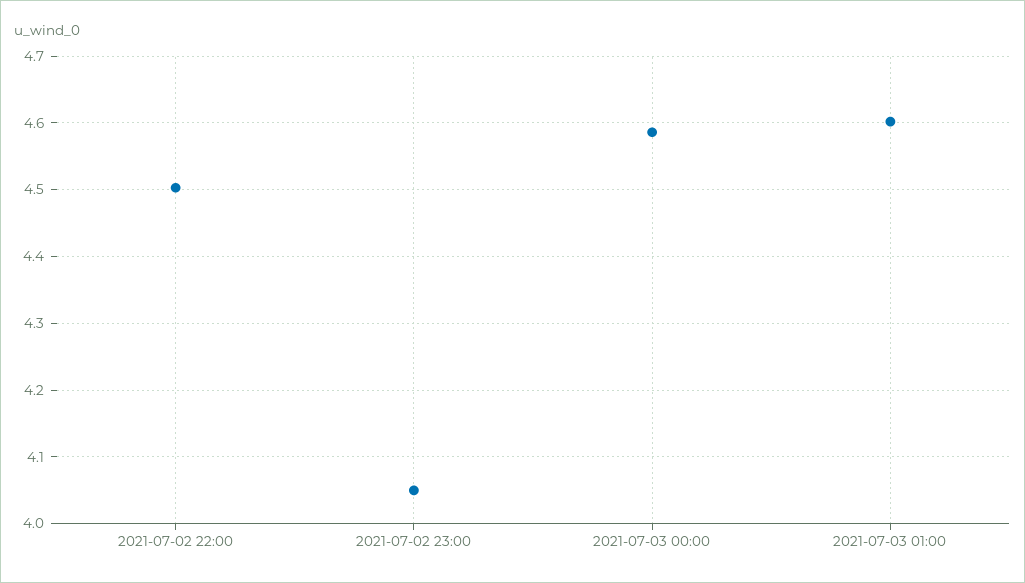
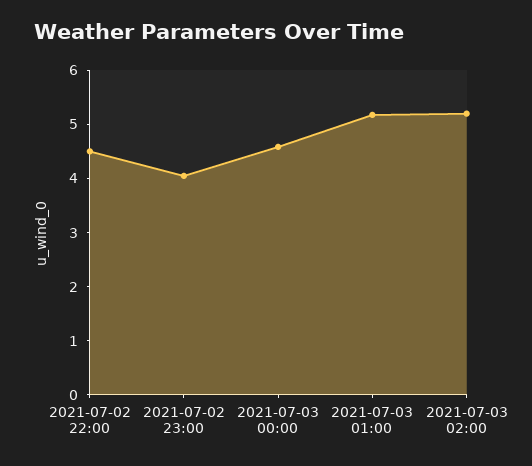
2021-07-03 01:00: 4.6 -> 5.2
2021-07-03 02:00: none -> 5.2

